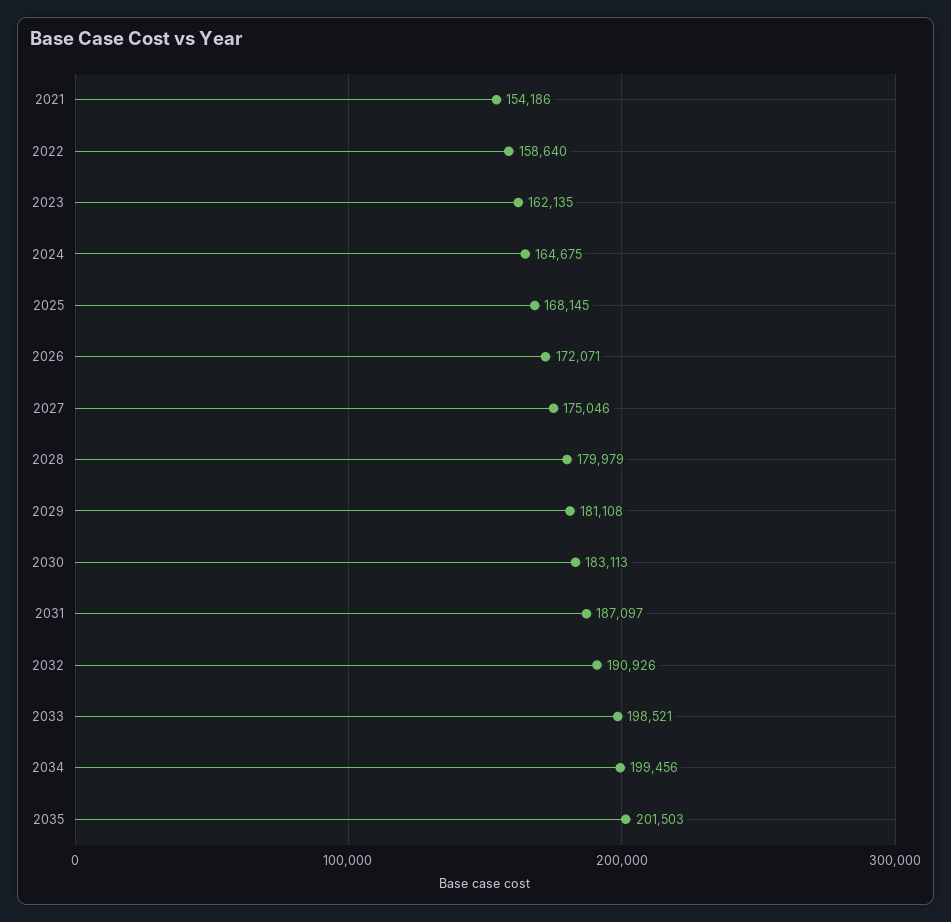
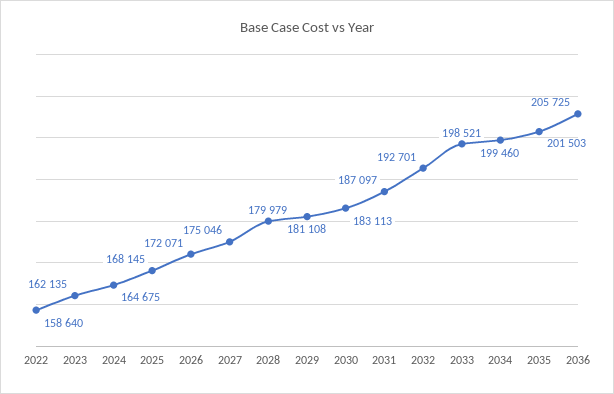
2021: 154186 -> none
2032: 190926 -> 192701
2034: 199456 -> 199460
2036: none -> 205725

